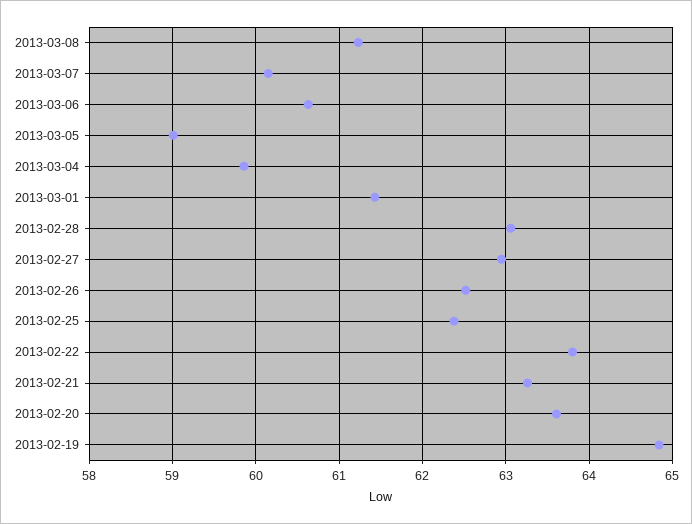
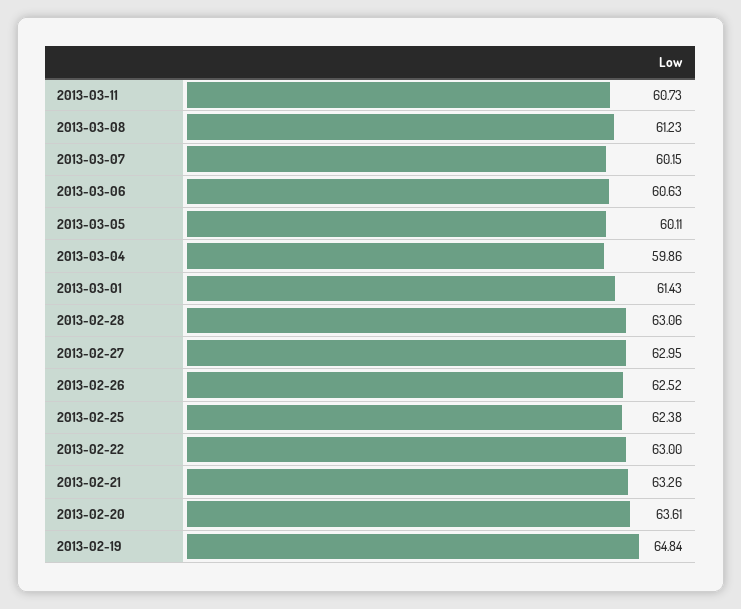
2013-03-05: 59 -> 60.11
2013-02-22: 63.8 -> 63
2013-03-11: none -> 60.73

